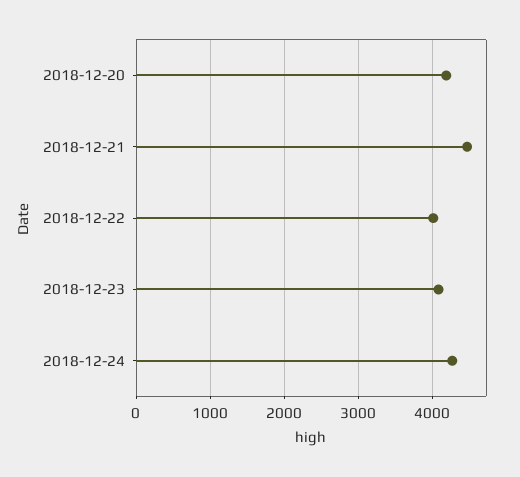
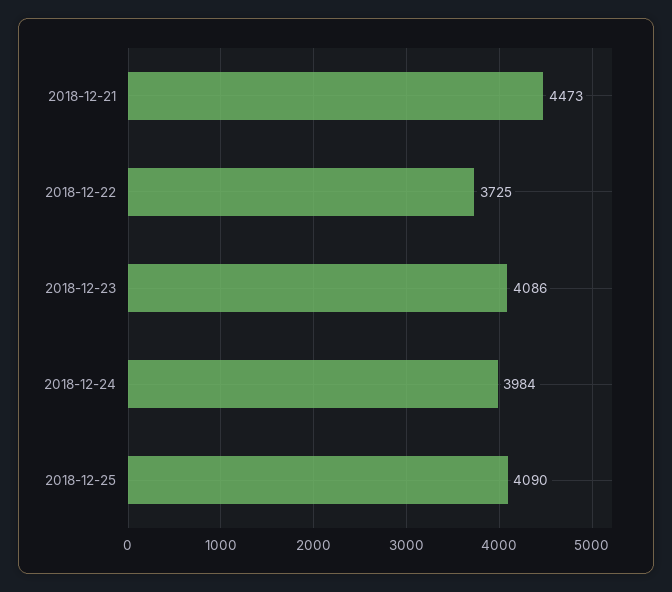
2018-12-20: 4200 -> none
2018-12-22: 4000 -> 3725
2018-12-24: 4300 -> 3984
2018-12-25: none -> 4090

